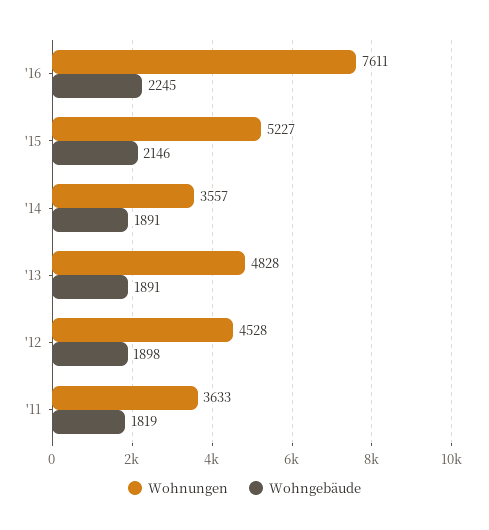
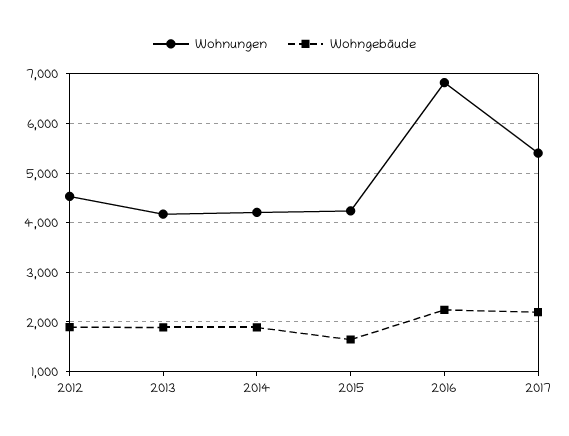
Wohnungen, '16: 7611 -> 6800
Wohnungen, '15: 5227 -> 4200
Wohngebäude, '15: 2146 -> 1600
Wohnungen, '14: 3557 -> 4200
Wohnungen, '13: 4828 -> 4200
Wohnungen, '11: 3633 -> none
Wohngebäude, '11: 1819 -> none
Wohnungen, 2017: none -> 5400
Wohngebäude, 2017: none -> 2200

